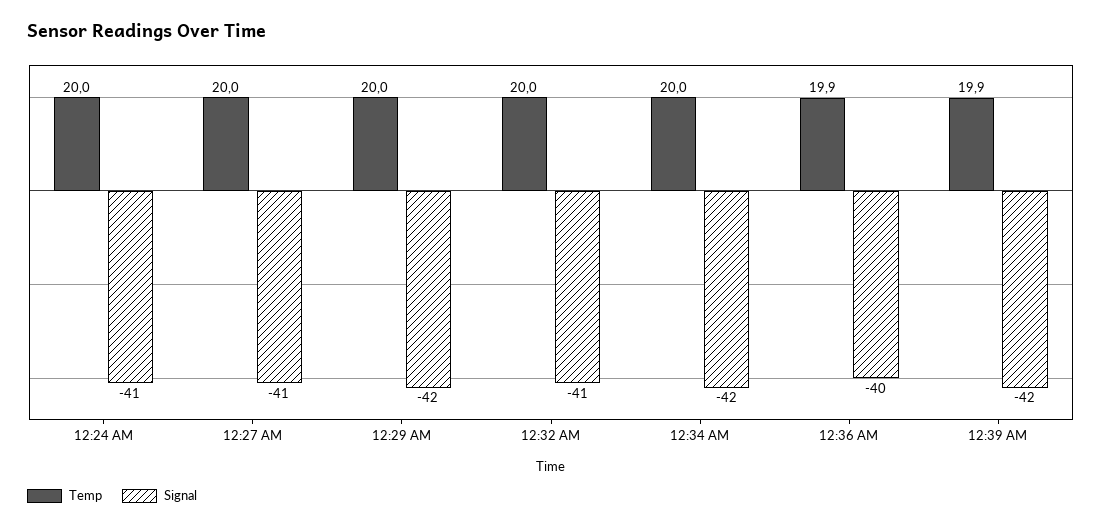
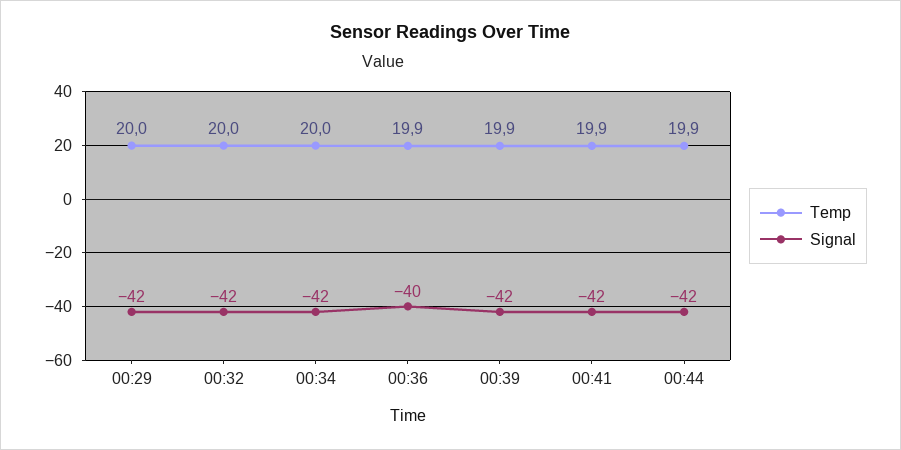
Temp, 12:24 AM: 20 -> none
Signal, 12:24 AM: -41 -> none
Temp, 12:27 AM: 20 -> none
Signal, 12:27 AM: -41 -> none
Signal, 12:32 AM: -41 -> -42
Temp, 00:41: none -> 19.9
Signal, 00:41: none -> -42
Temp, 00:44: none -> 19.9
Signal, 00:44: none -> -42

